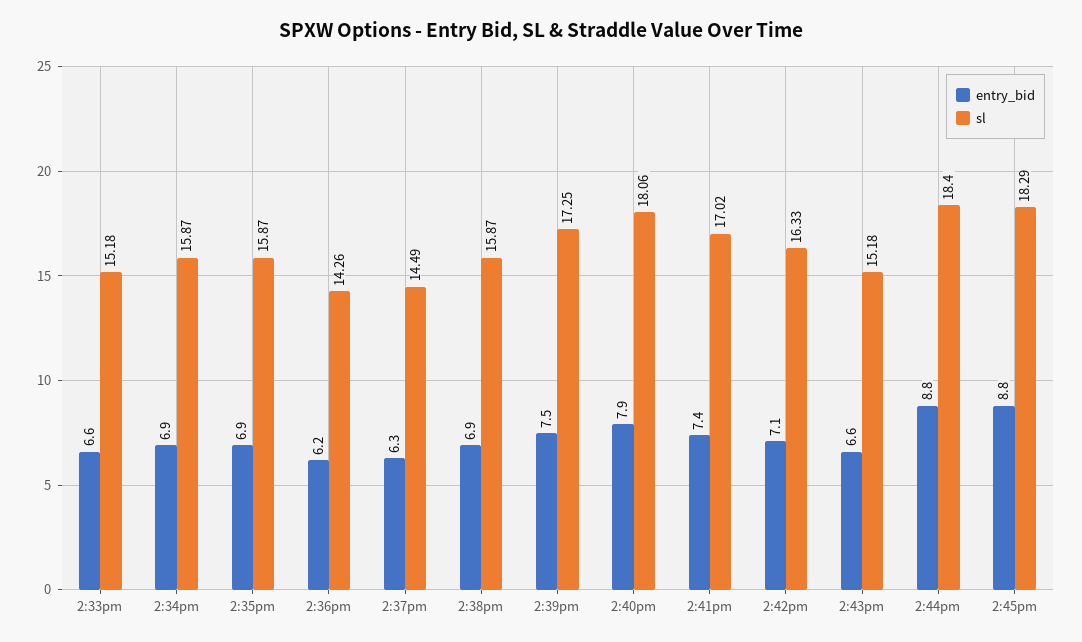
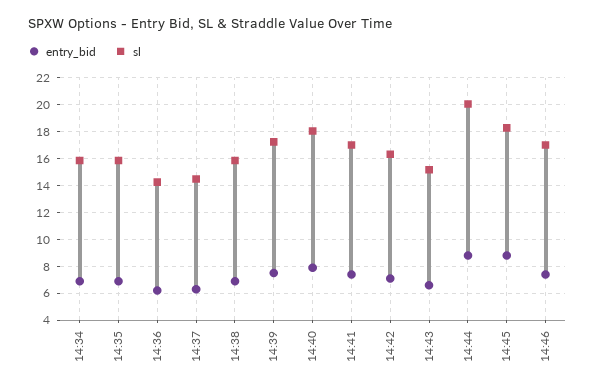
entry_bid, 2:33pm: 6.6 -> none
sl, 2:33pm: 15.18 -> none
sl, 2:44pm: 18.4 -> 20
entry_bid, 14:46: none -> 7.5
sl, 14:46: none -> 17

